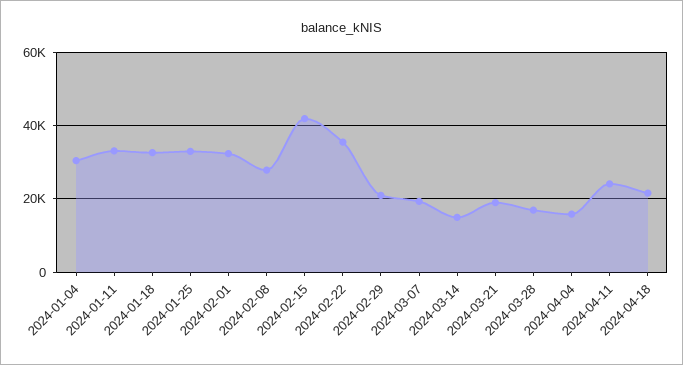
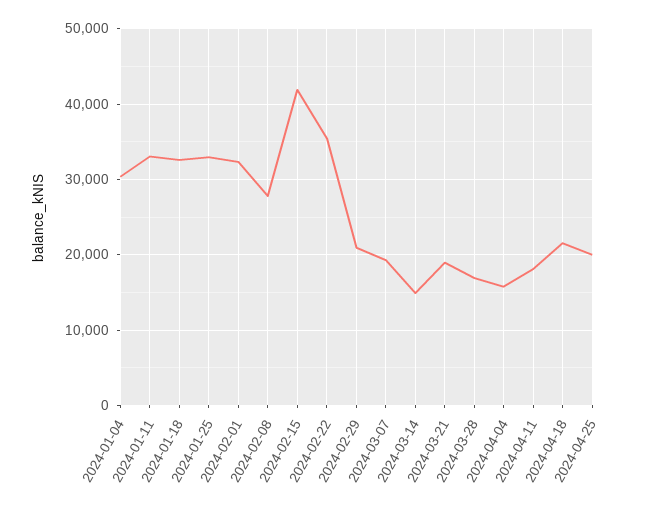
2024-04-11: 24000 -> 18000
2024-04-25: none -> 20000

